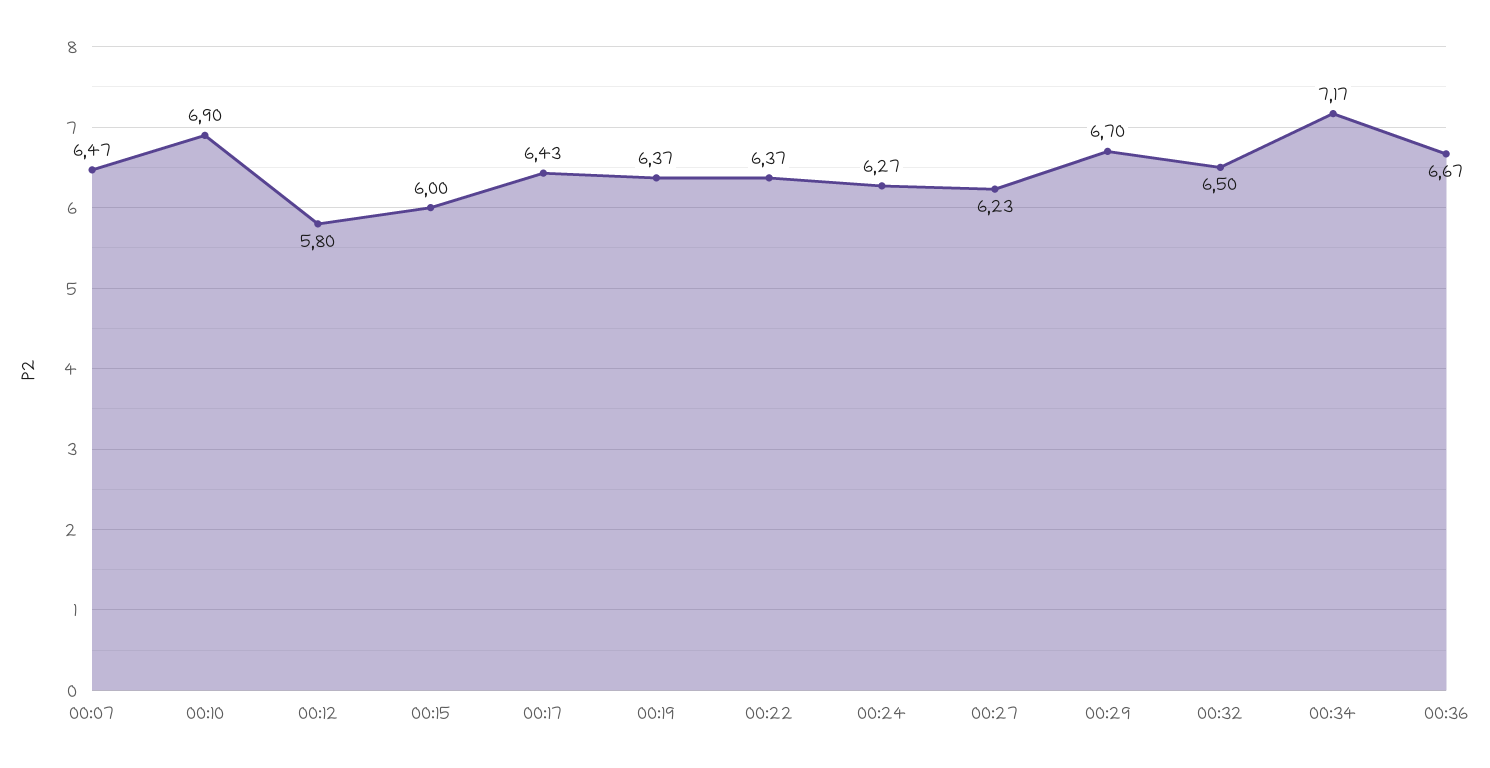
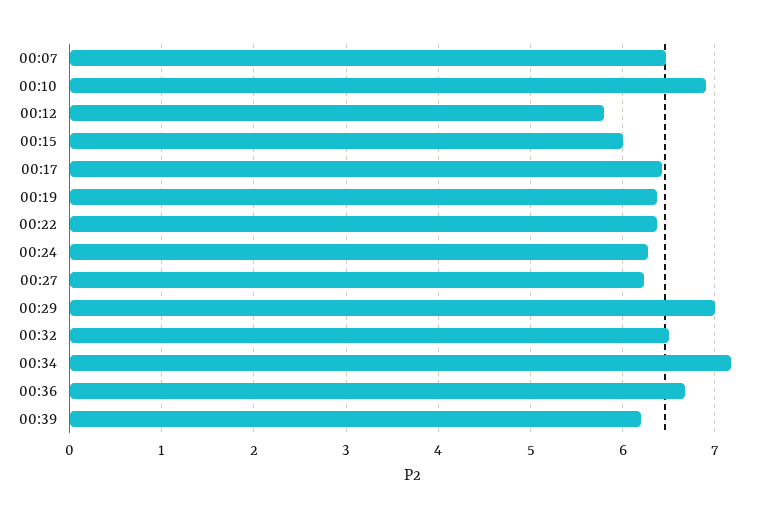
00:29: 6.7 -> 7
00:39: none -> 6.2

